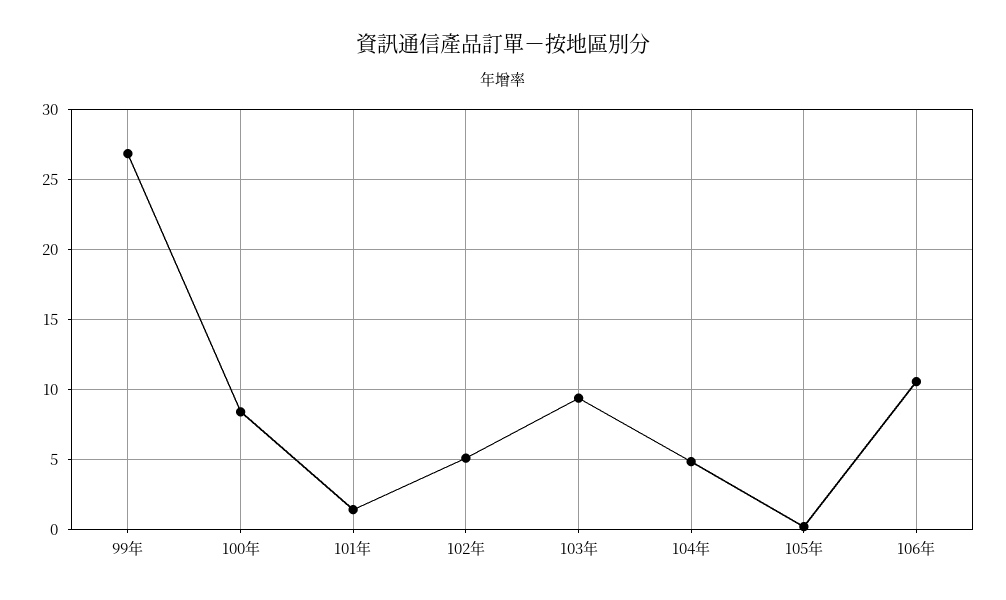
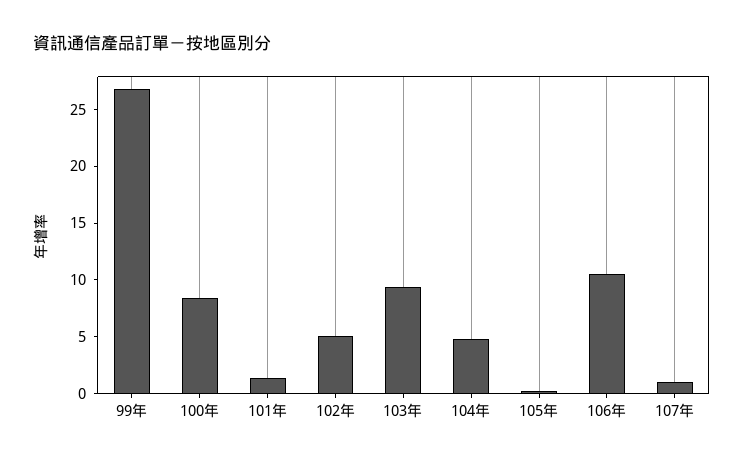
107年: none -> 1

